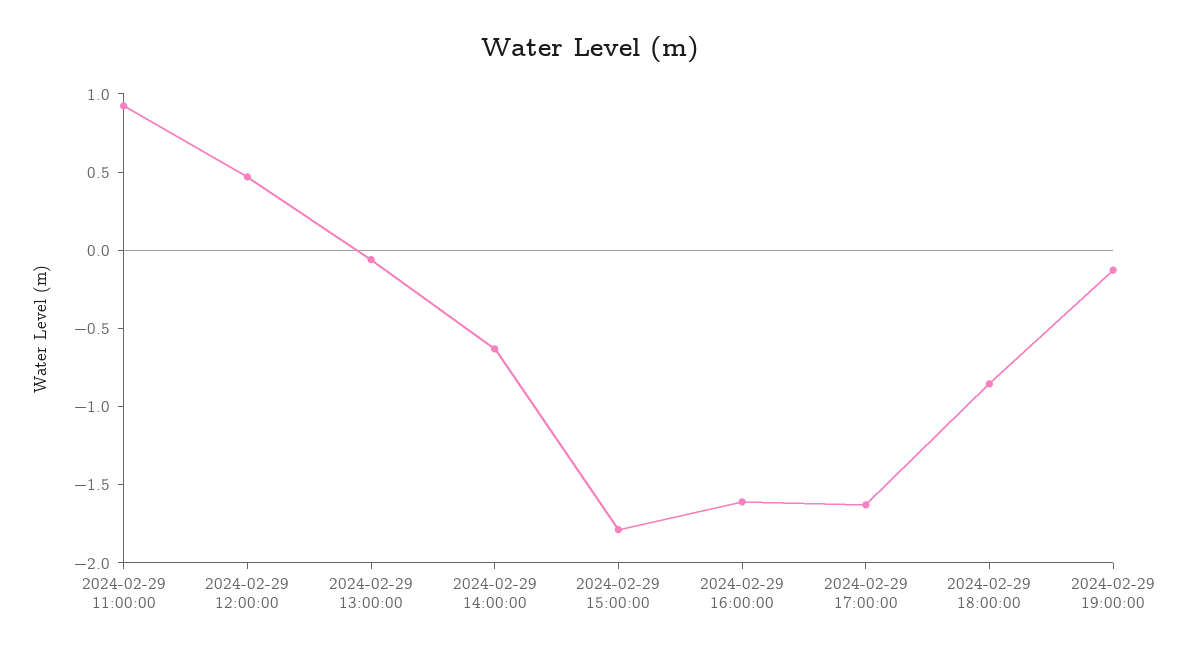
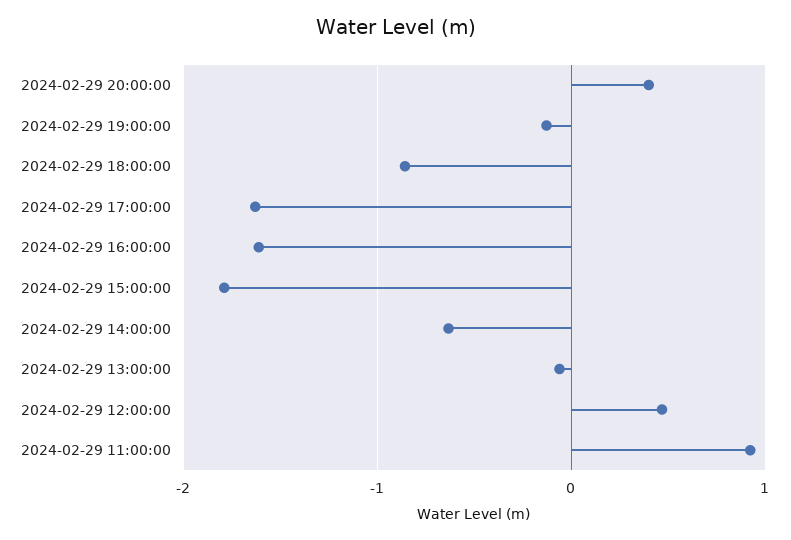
2024-02-29 20:00:00: none -> 0.4

